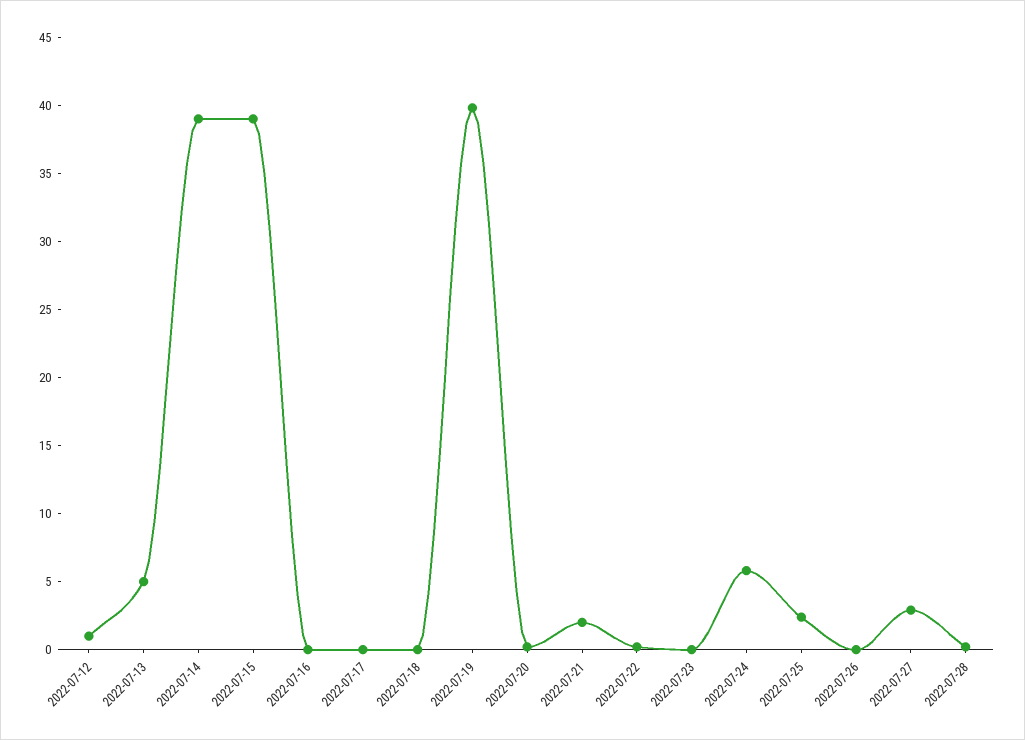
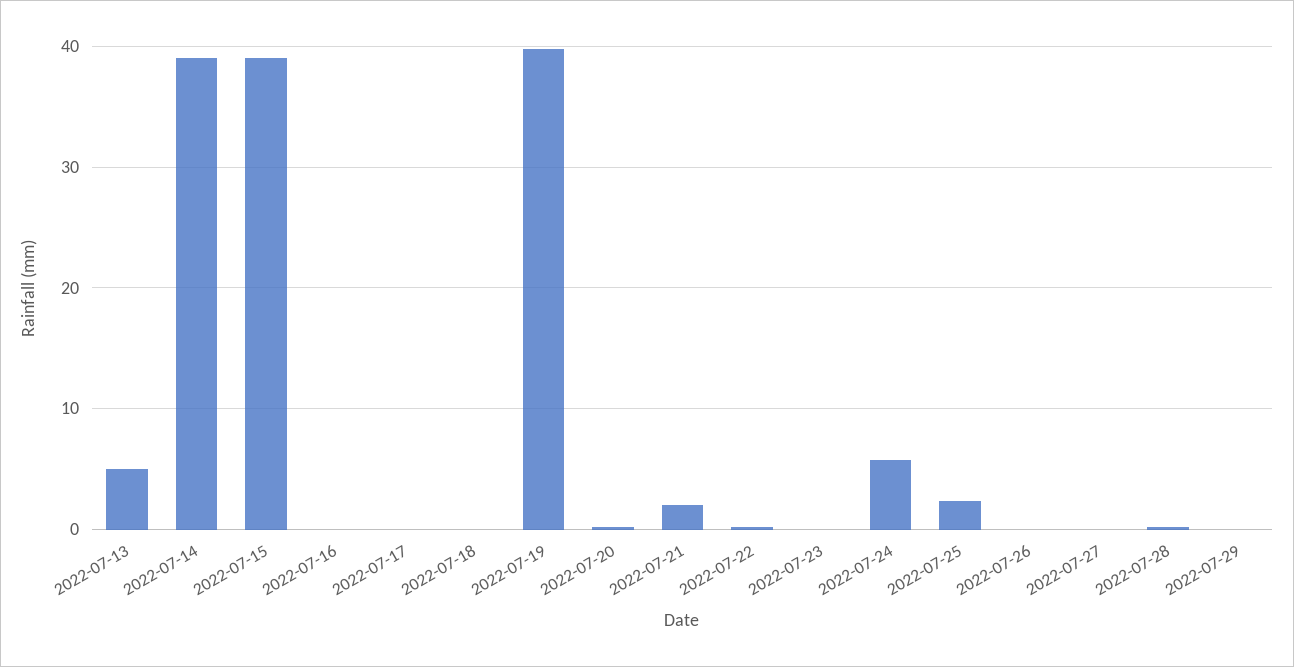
2022-07-12: 1 -> none
2022-07-27: 3 -> 0
2022-07-29: none -> 0

